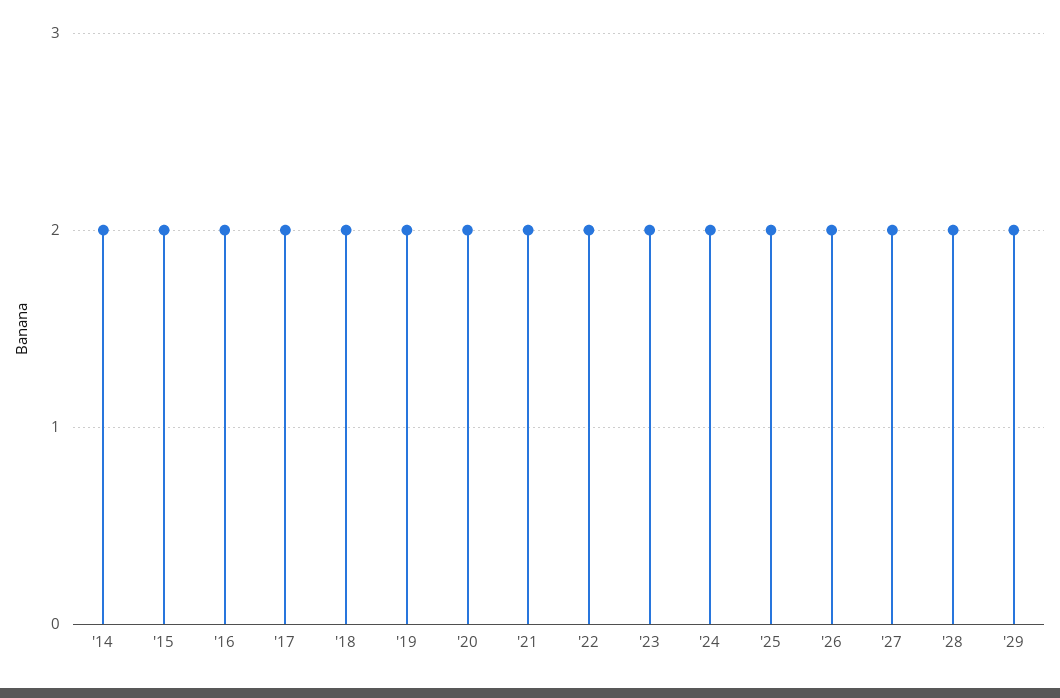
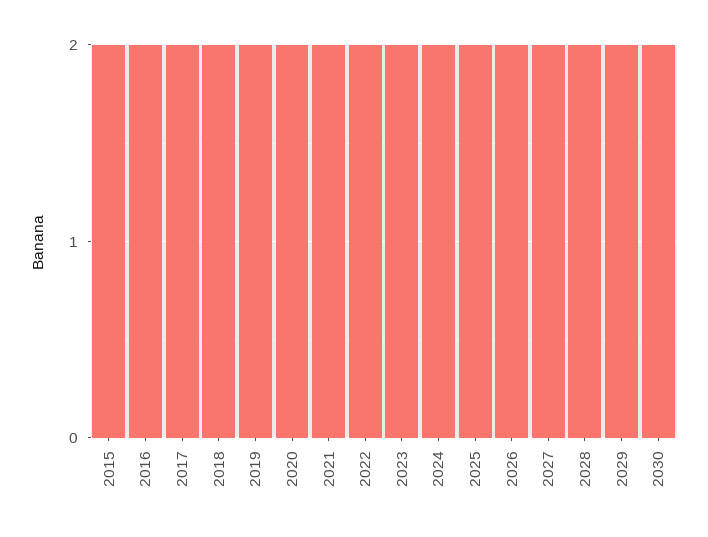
'14: 2 -> none
2030: none -> 2

